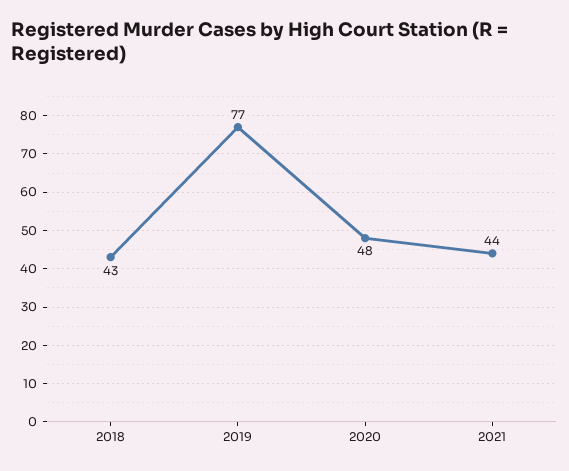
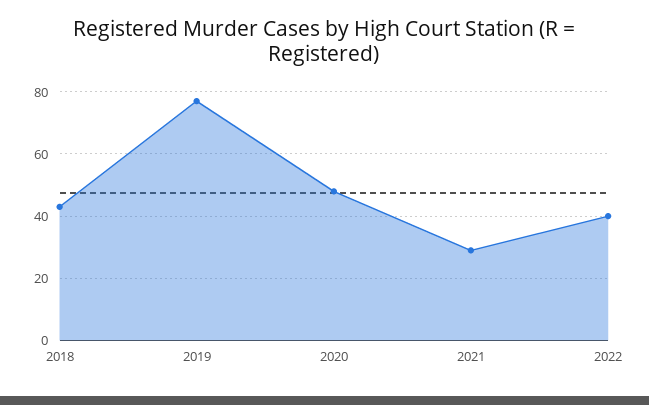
2021: 44 -> 30
2022: none -> 40

